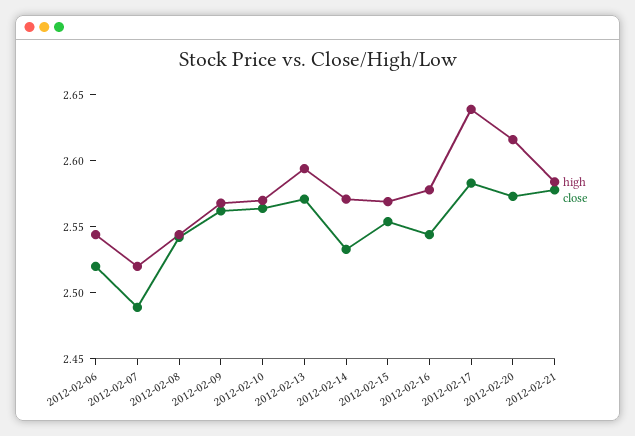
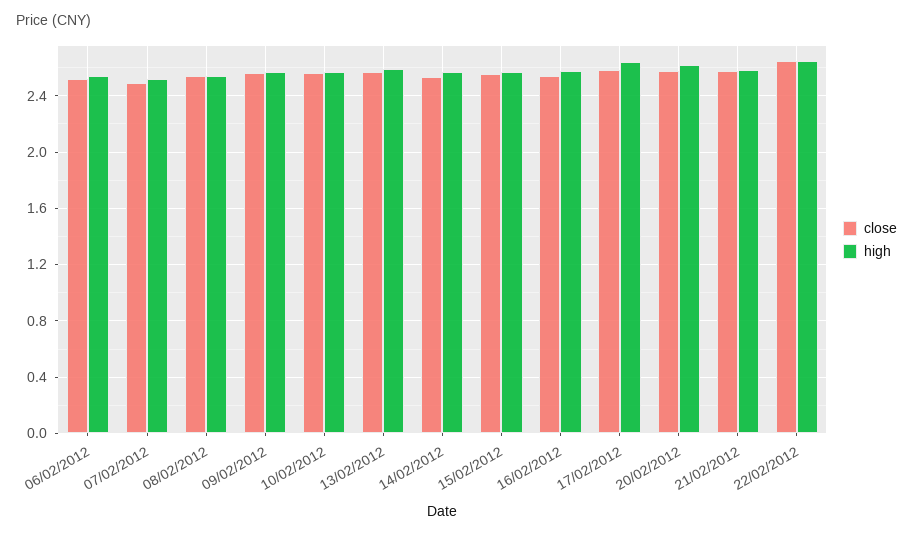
close, 22/02/2012: none -> 2.65
high, 22/02/2012: none -> 2.65

